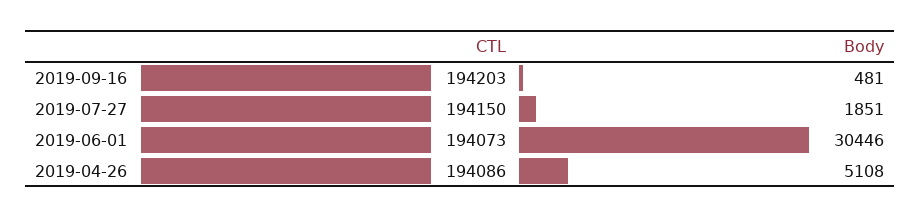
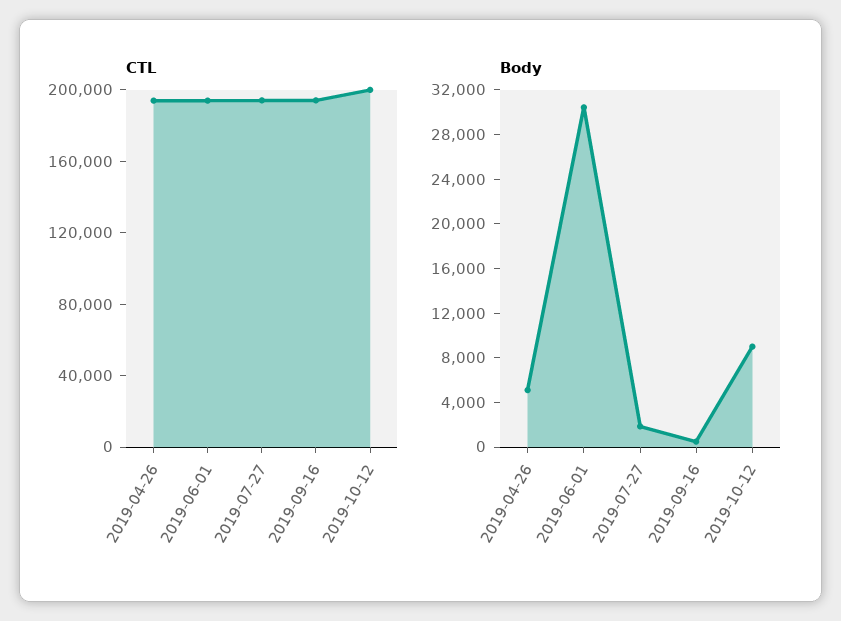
CTL, 2019-10-12: none -> 200000
Body, 2019-10-12: none -> 9000

